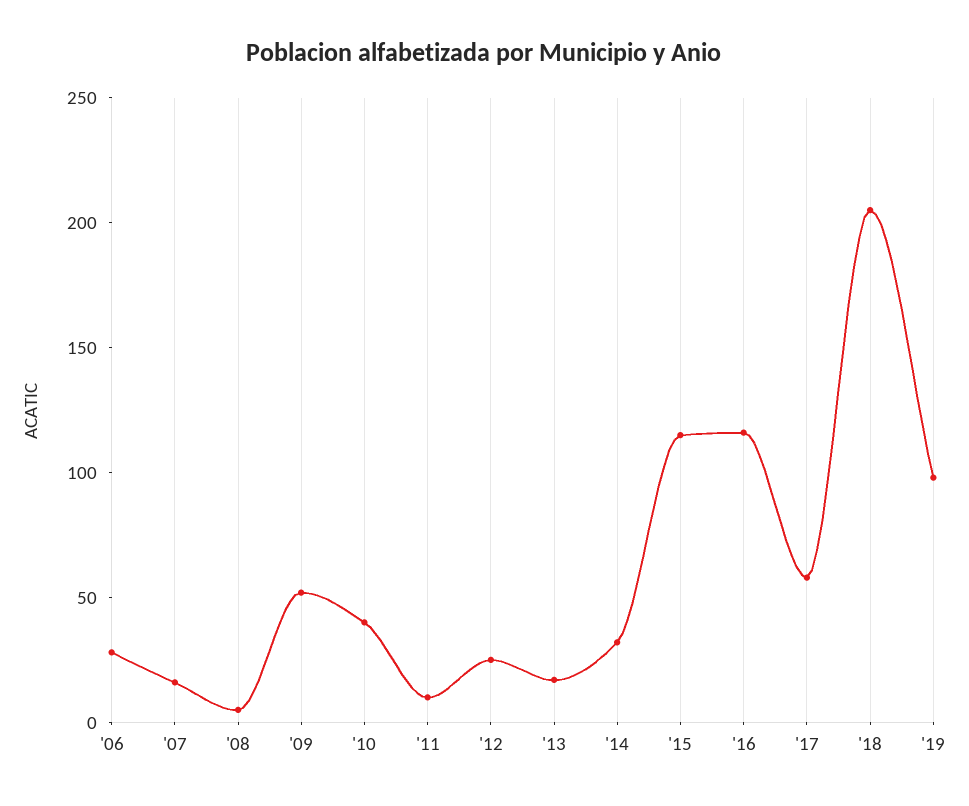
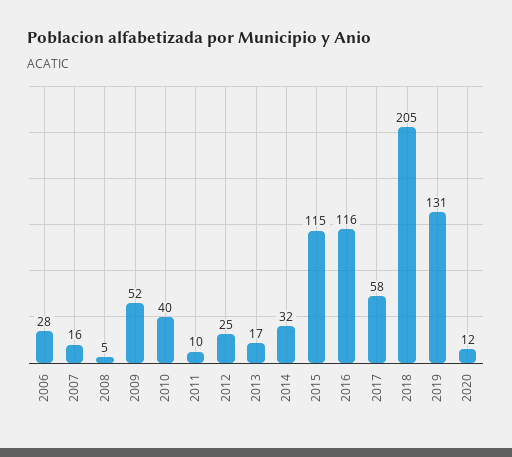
'19: 100 -> 131
2020: none -> 12

